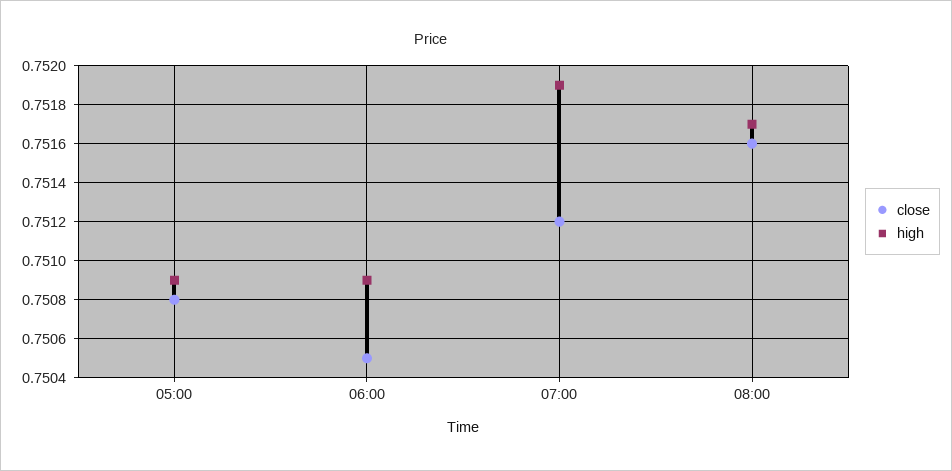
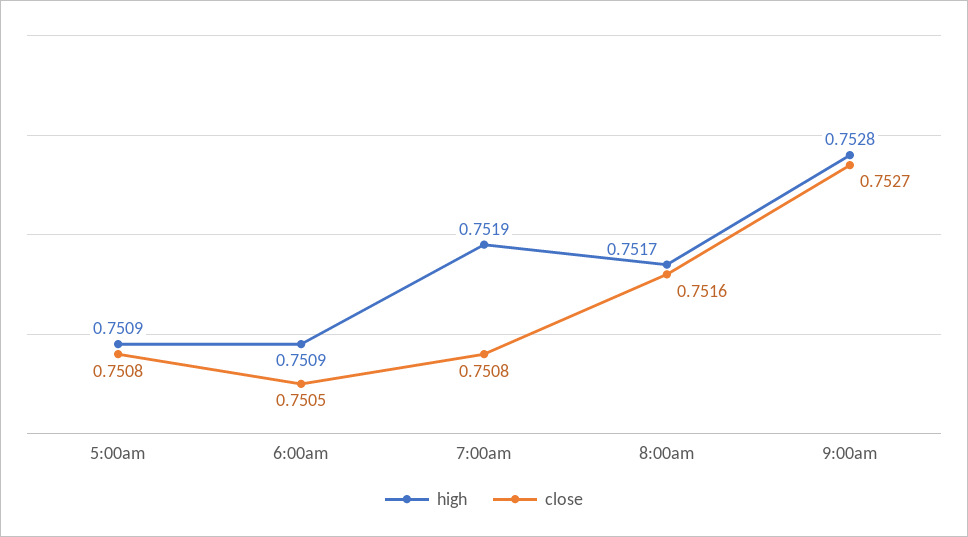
close, 07:00: 0.7512 -> 0.7508
high, 9:00am: none -> 0.7528
close, 9:00am: none -> 0.7527

